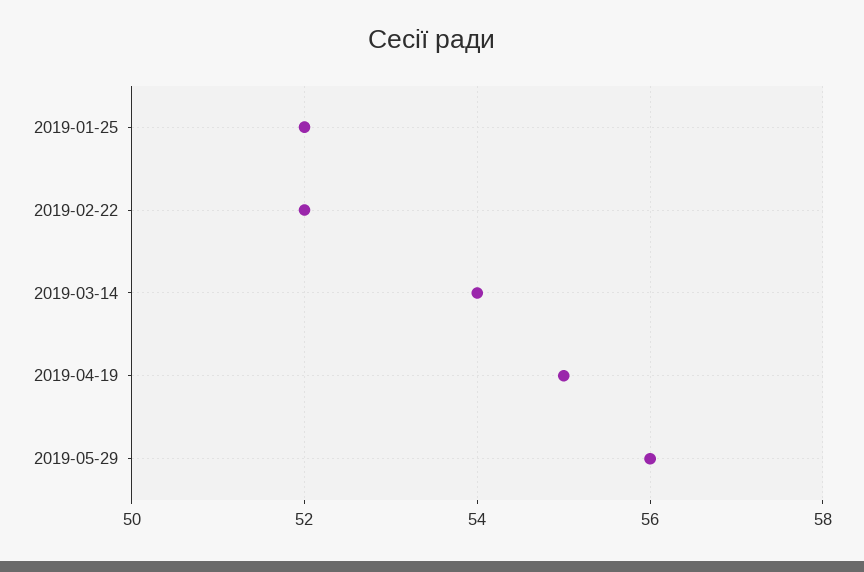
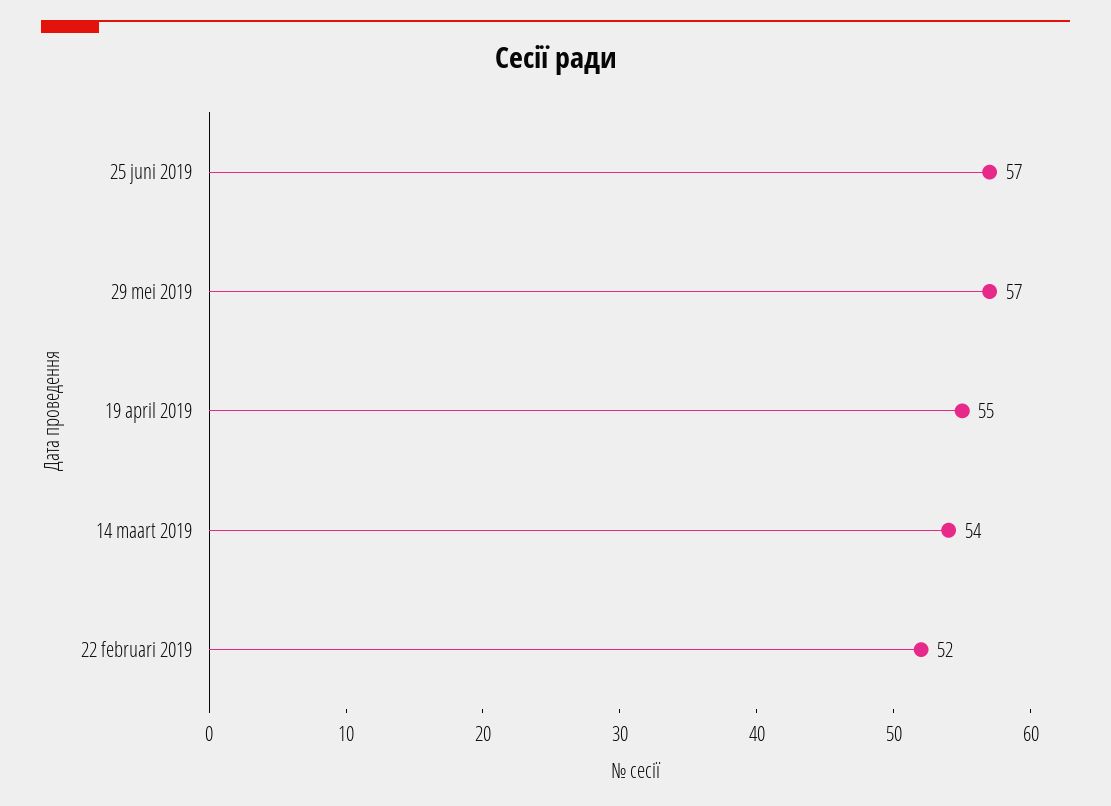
2019-01-25: 52 -> none
2019-05-29: 56 -> 57
25 juni 2019: none -> 57

